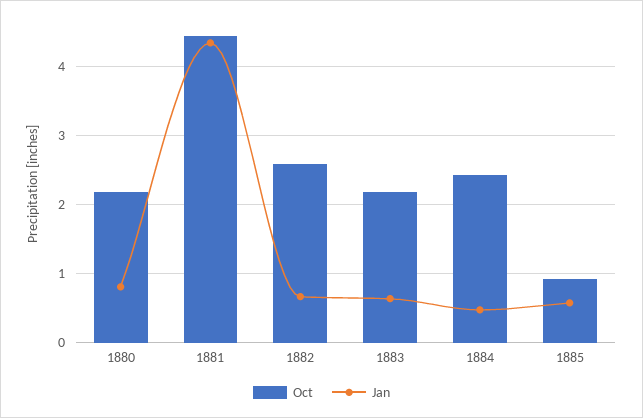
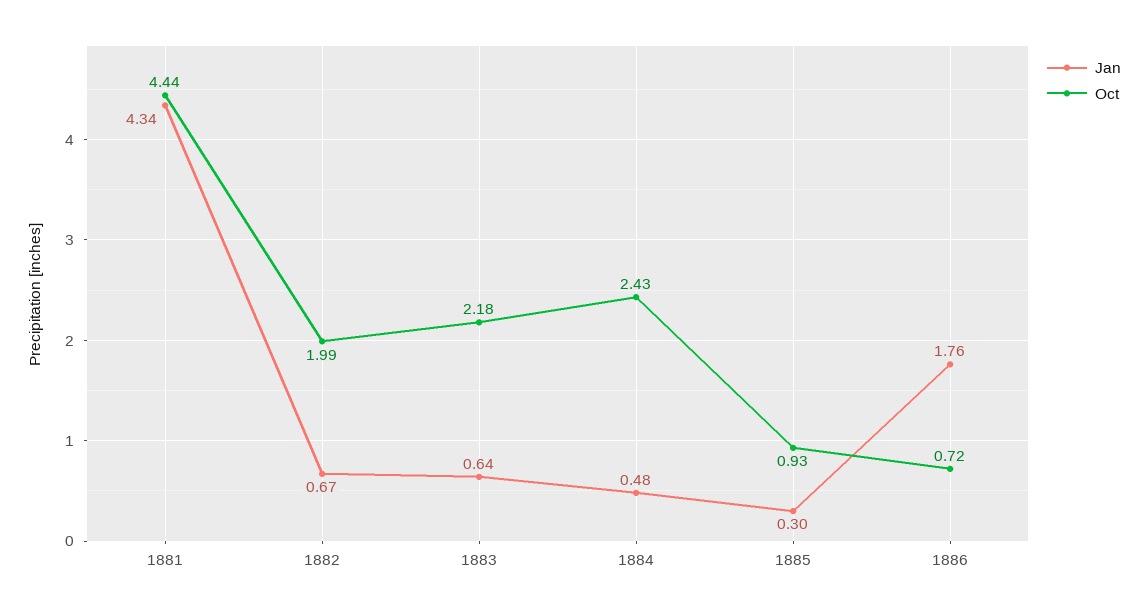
Oct, 1880: 2.2 -> none
Jan, 1880: 0.8 -> none
Oct, 1882: 2.6 -> 1.99
Jan, 1885: 0.6 -> 0.3
Jan, 1886: none -> 1.76
Oct, 1886: none -> 0.72

